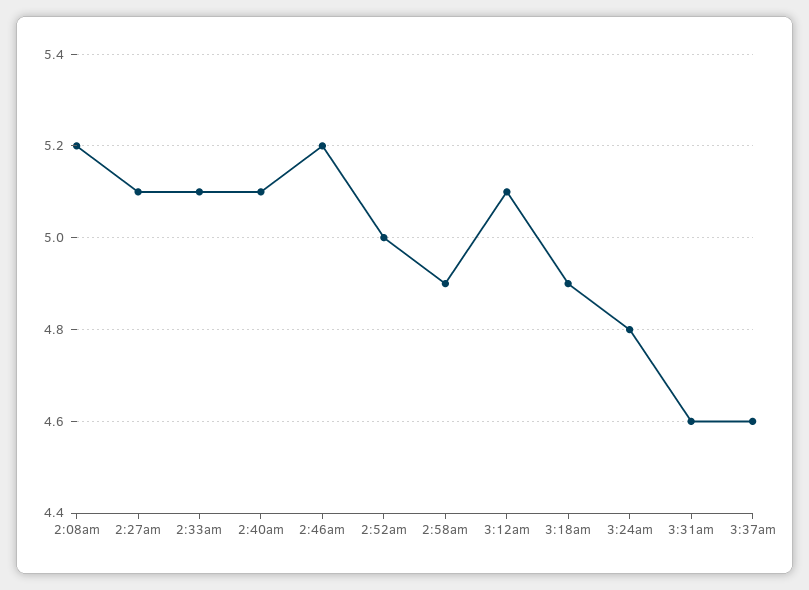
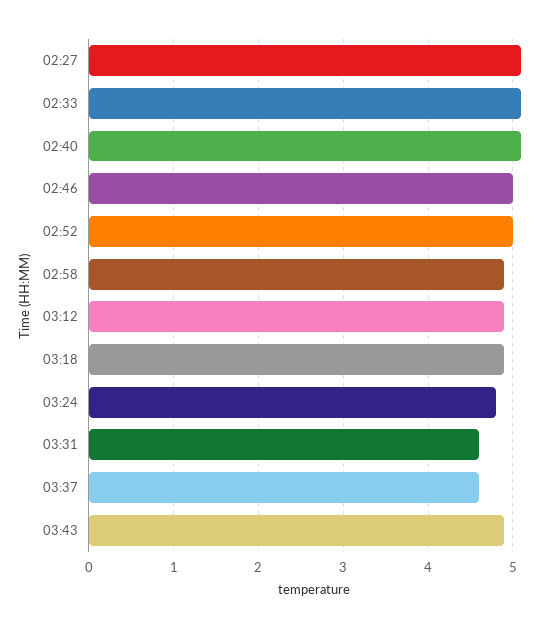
2:08am: 5.2 -> none
2:46am: 5.2 -> 5
3:12am: 5.1 -> 4.9
03:43: none -> 4.9

